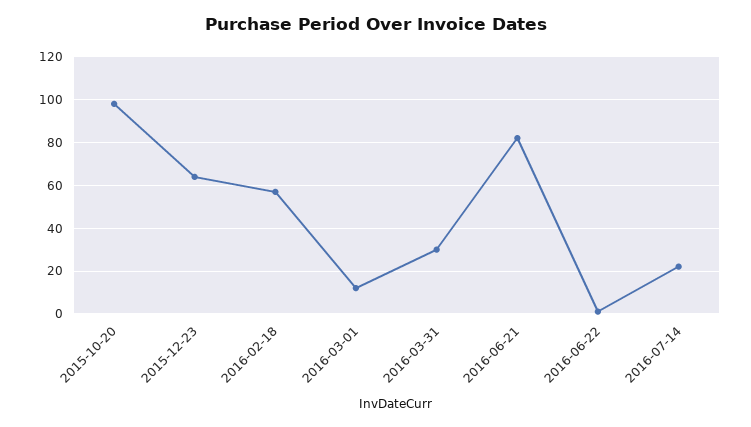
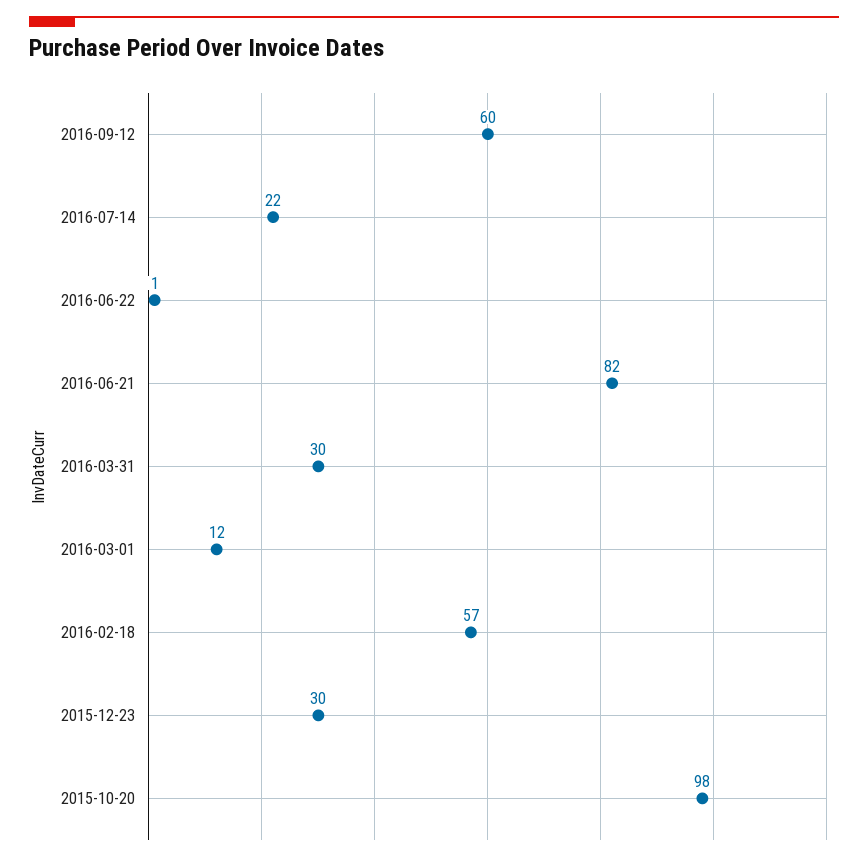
2015-12-23: 65 -> 30
2016-09-12: none -> 60

